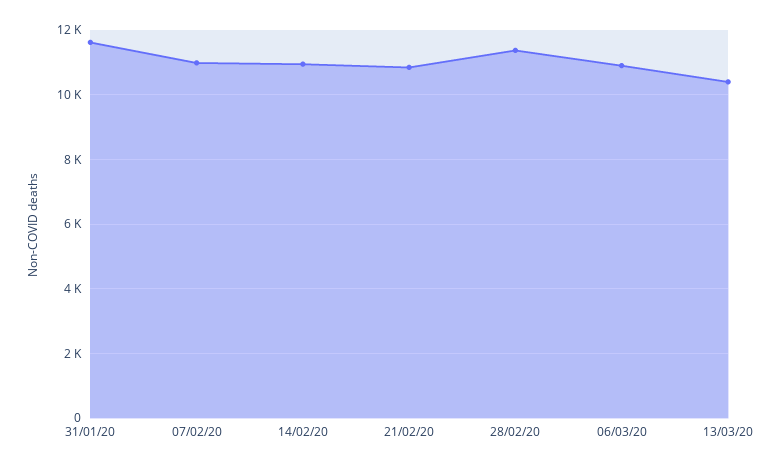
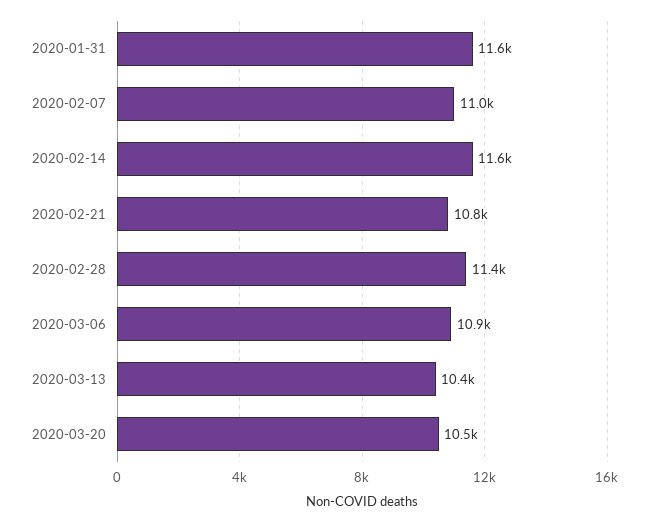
14/02/20: 11000 -> 11600
2020-03-20: none -> 10500

